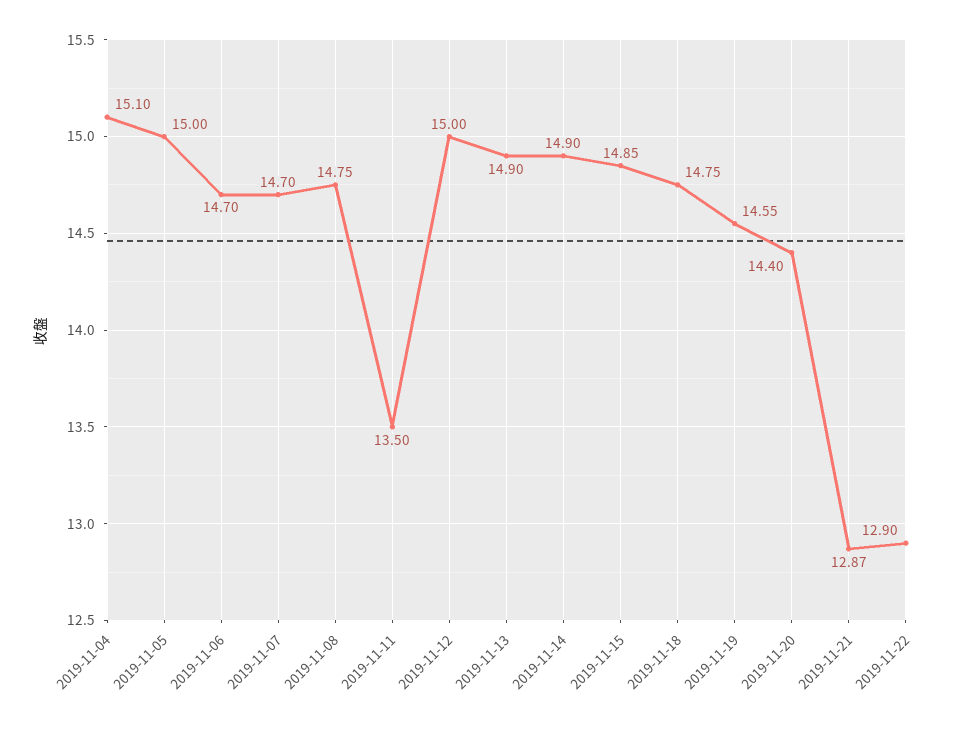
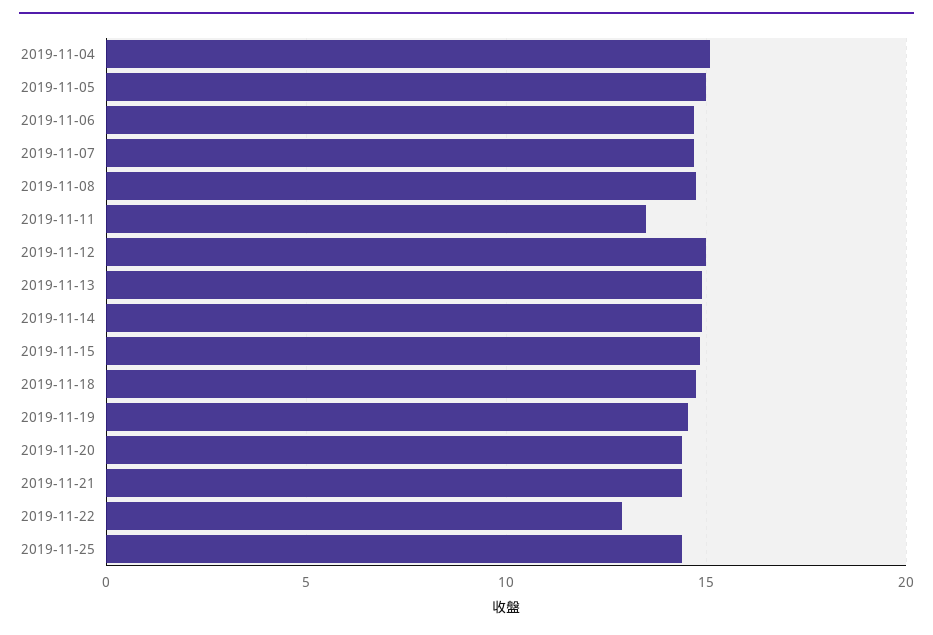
2019-11-21: 12.87 -> 14.5
2019-11-25: none -> 14.5

